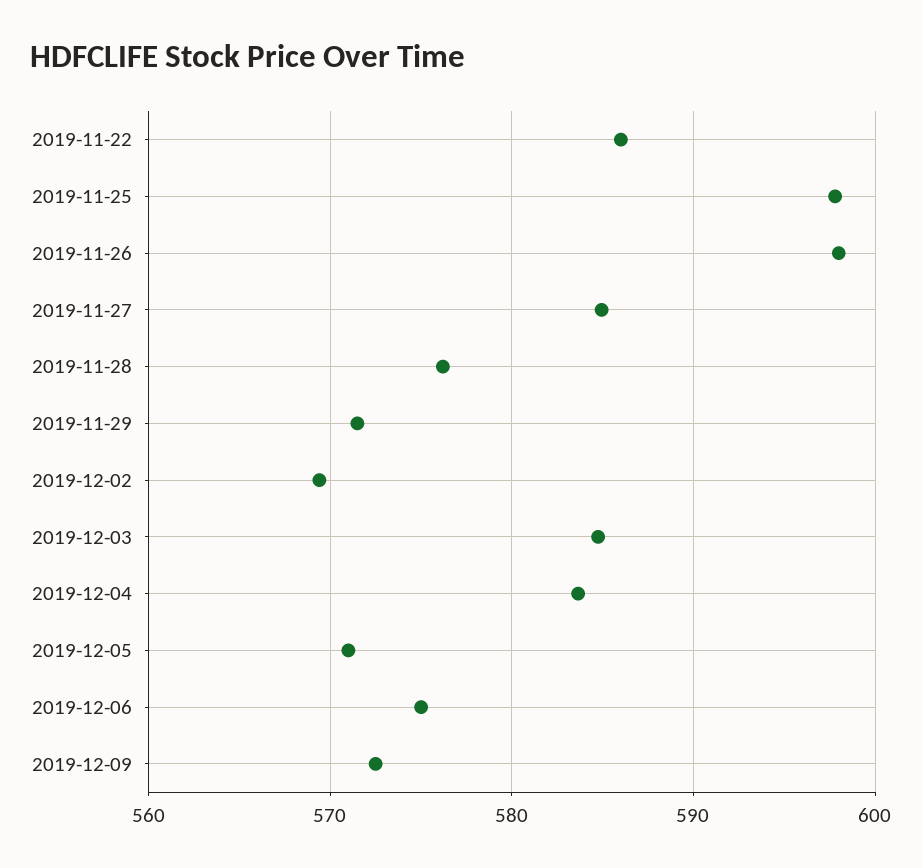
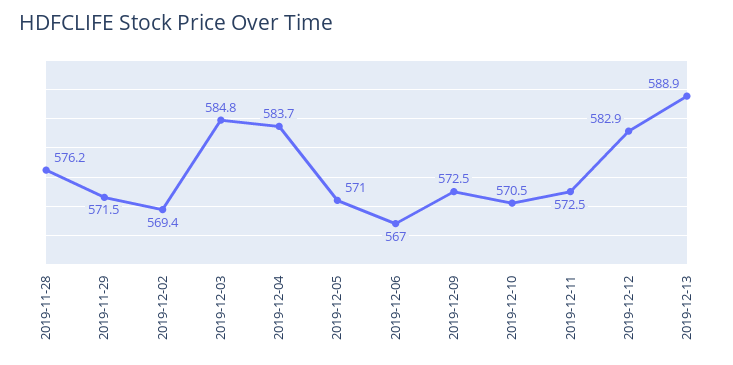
2019-11-22: 586 -> none
2019-11-25: 598 -> none
2019-11-26: 598 -> none
2019-11-27: 585 -> none
2019-12-06: 575 -> 567
2019-12-10: none -> 570.5
2019-12-11: none -> 572.5
2019-12-12: none -> 582.9
2019-12-13: none -> 588.9

